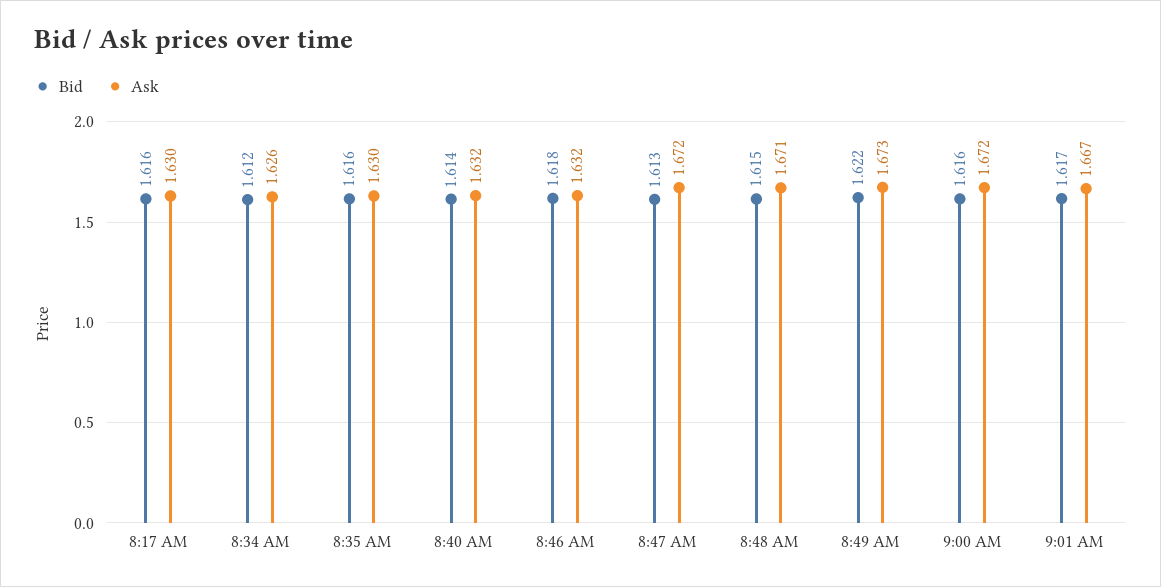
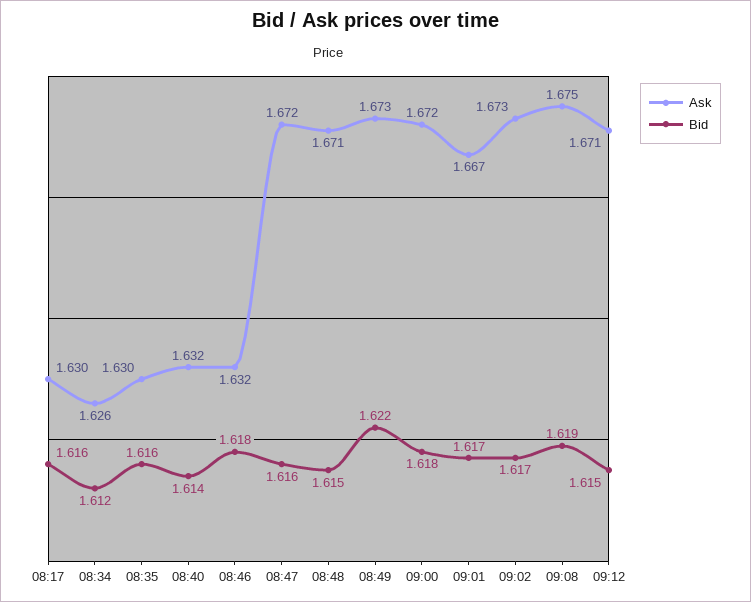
Bid, 8:47 AM: 1.613 -> 1.616
Bid, 9:00 AM: 1.616 -> 1.618
Ask, 09:02: none -> 1.673
Bid, 09:02: none -> 1.617
Ask, 09:08: none -> 1.675
Bid, 09:08: none -> 1.619
Ask, 09:12: none -> 1.671
Bid, 09:12: none -> 1.615

